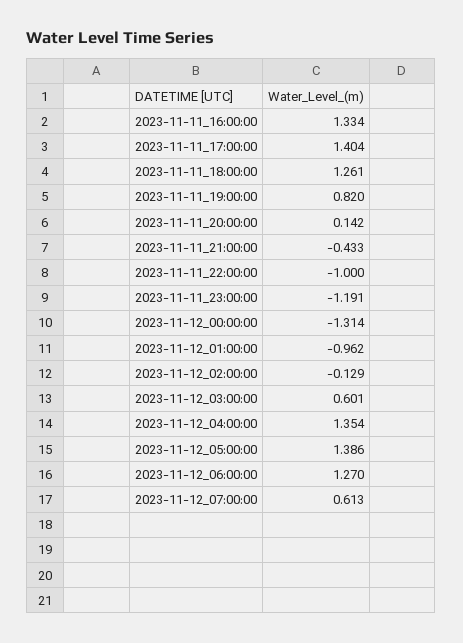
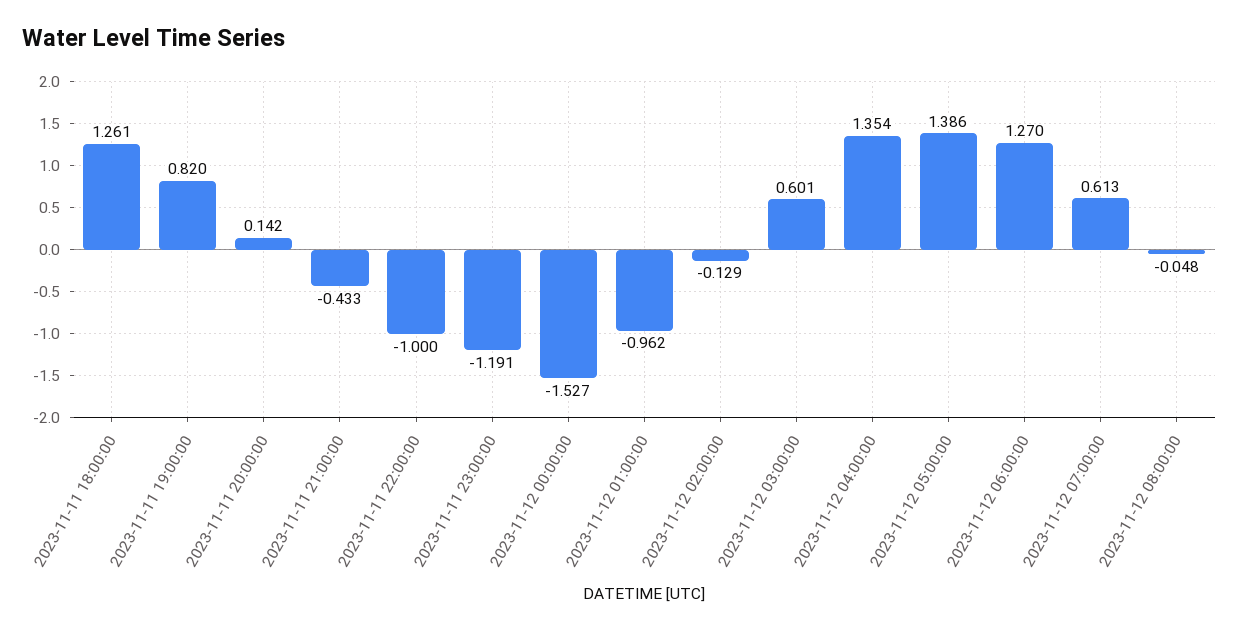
2023-11-11_16:00:00: 1.334 -> none
2023-11-11_17:00:00: 1.404 -> none
2023-11-12_00:00:00: -1.314 -> -1.527
2023-11-12 08:00:00: none -> -0.048

